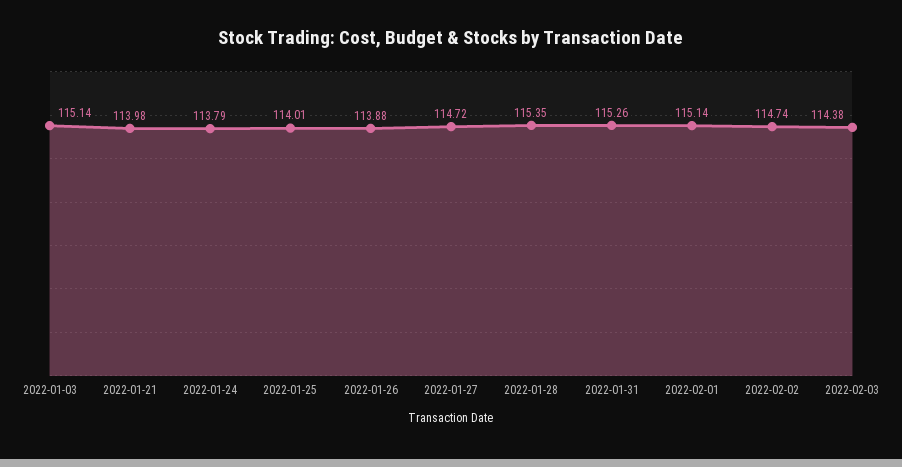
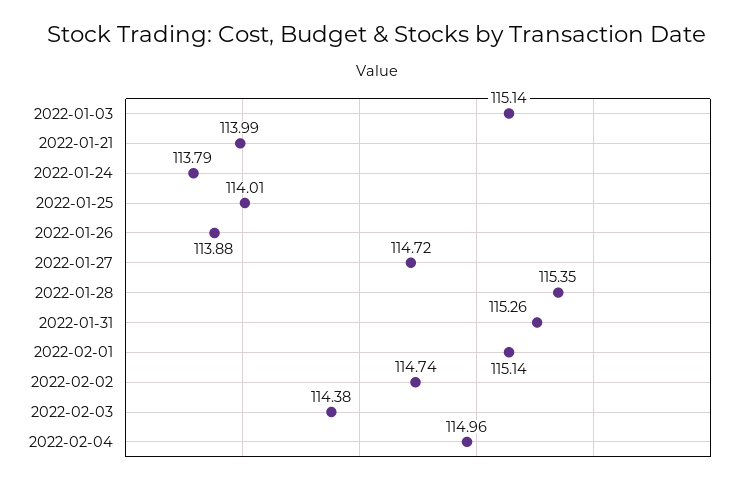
2022-01-21: 113.98 -> 113.99
2022-02-04: none -> 114.96

